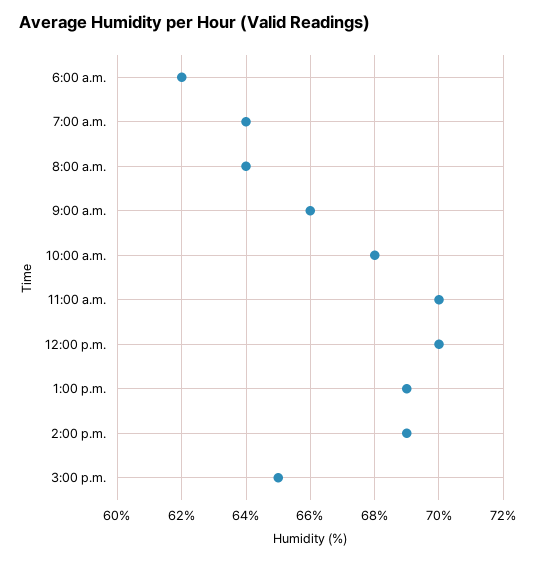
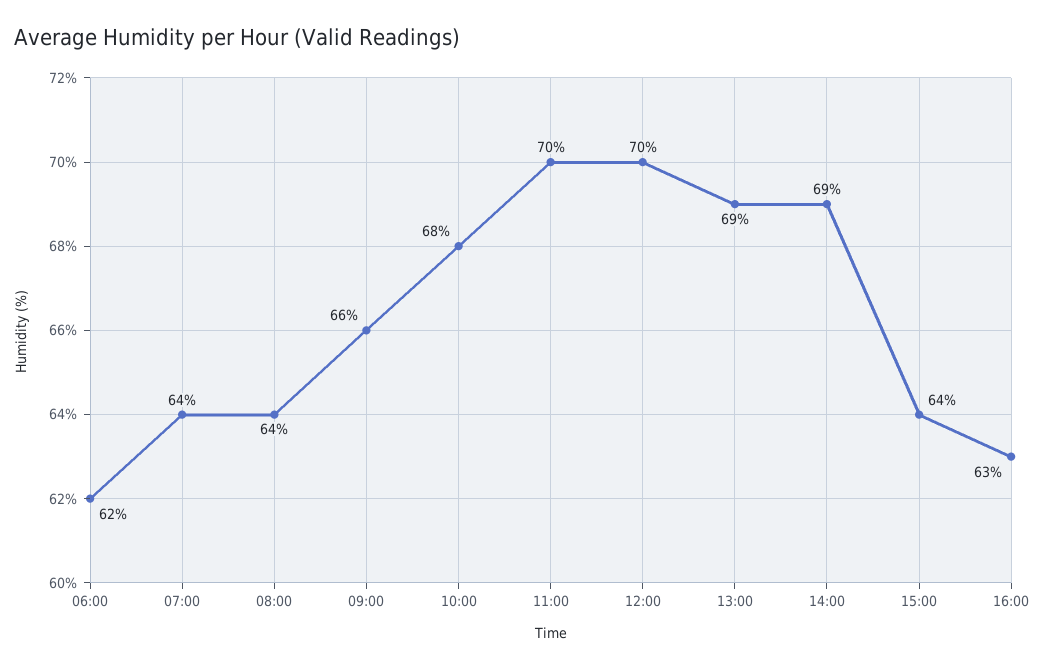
3:00 p.m.: 65 -> 64
16:00: none -> 63

